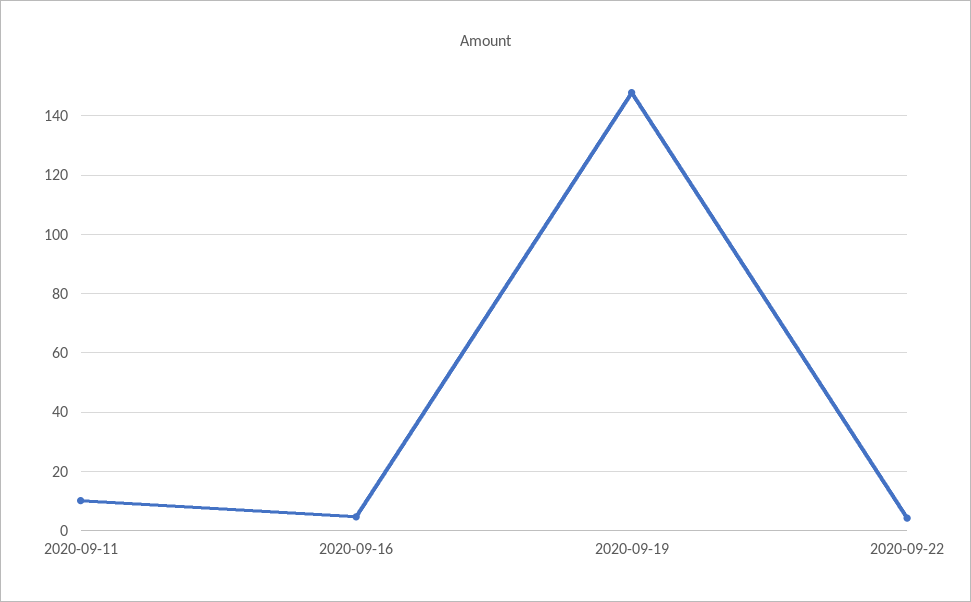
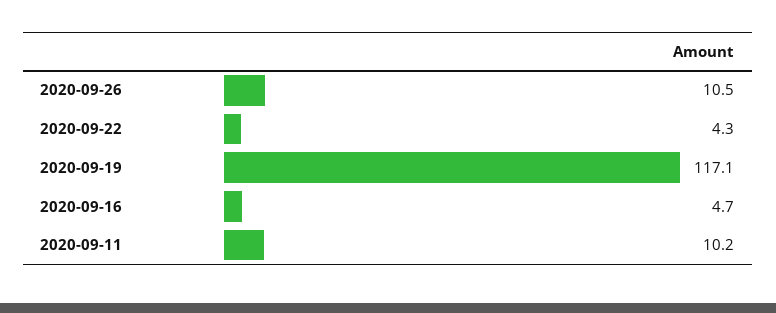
2020-09-19: 147.5 -> 117.1
2020-09-26: none -> 10.5

